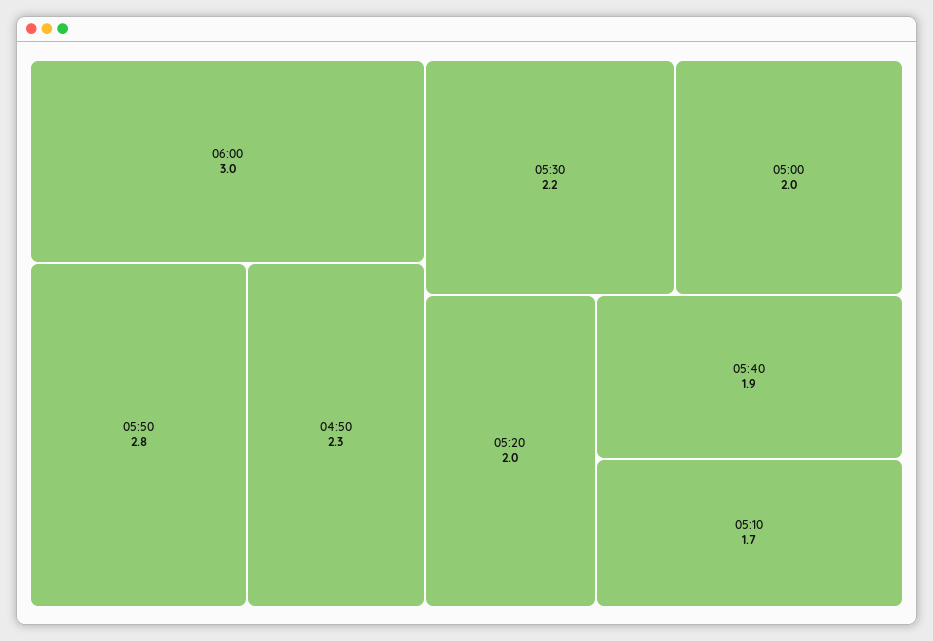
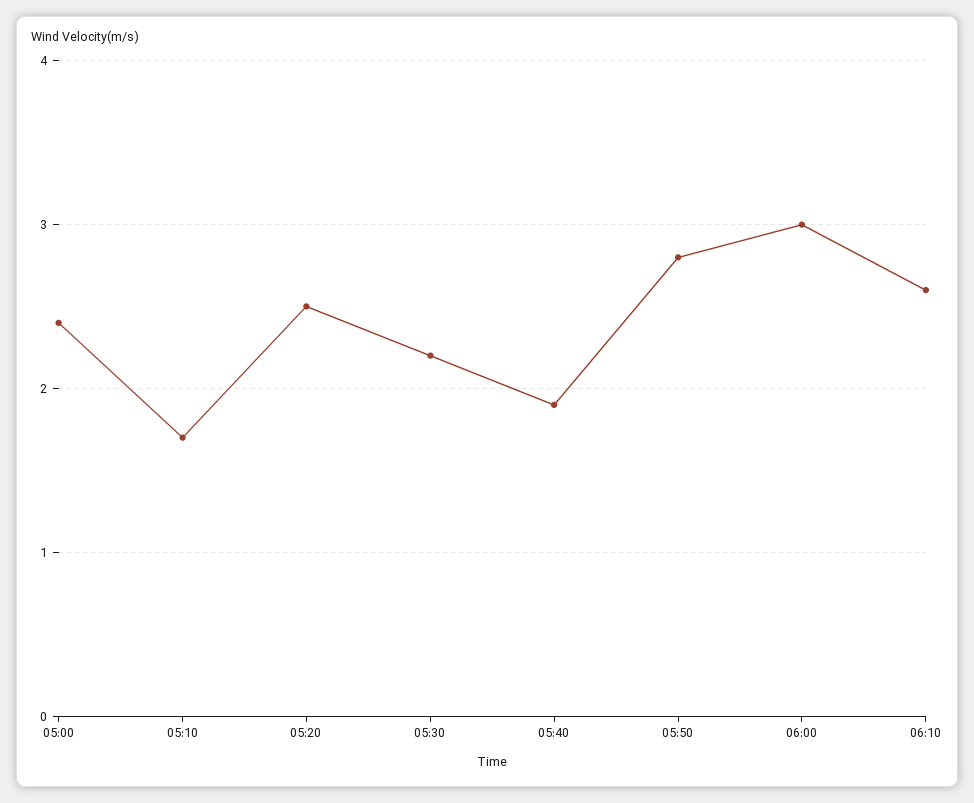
04:50: 2.3 -> none
05:00: 2 -> 2.4
05:20: 2 -> 2.5
06:10: none -> 2.6

